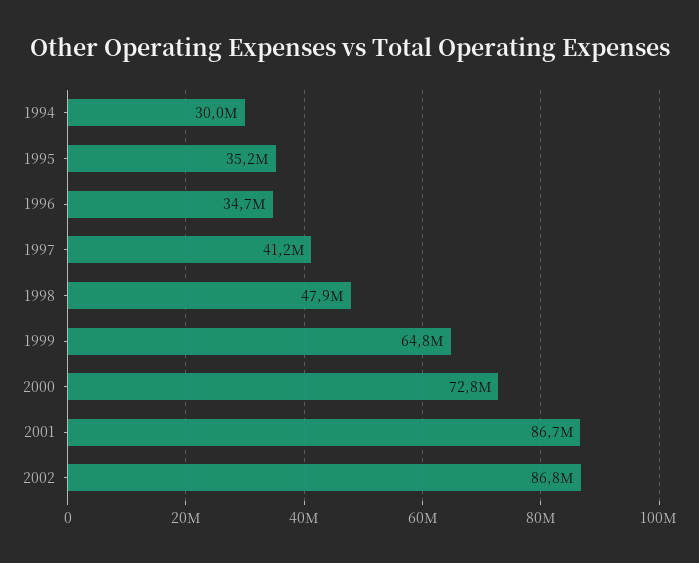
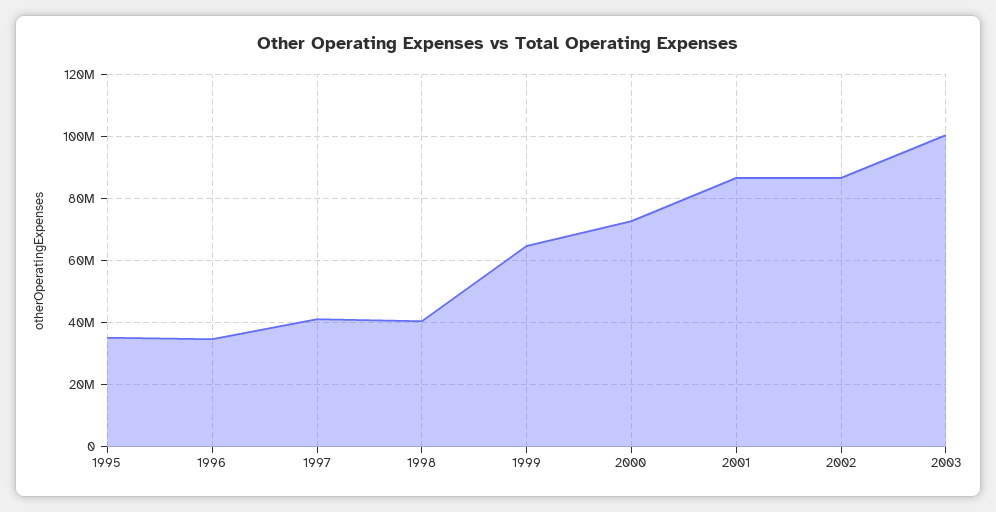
1994: 30000000 -> none
1998: 47900000 -> 40000000
2003: none -> 100000000

